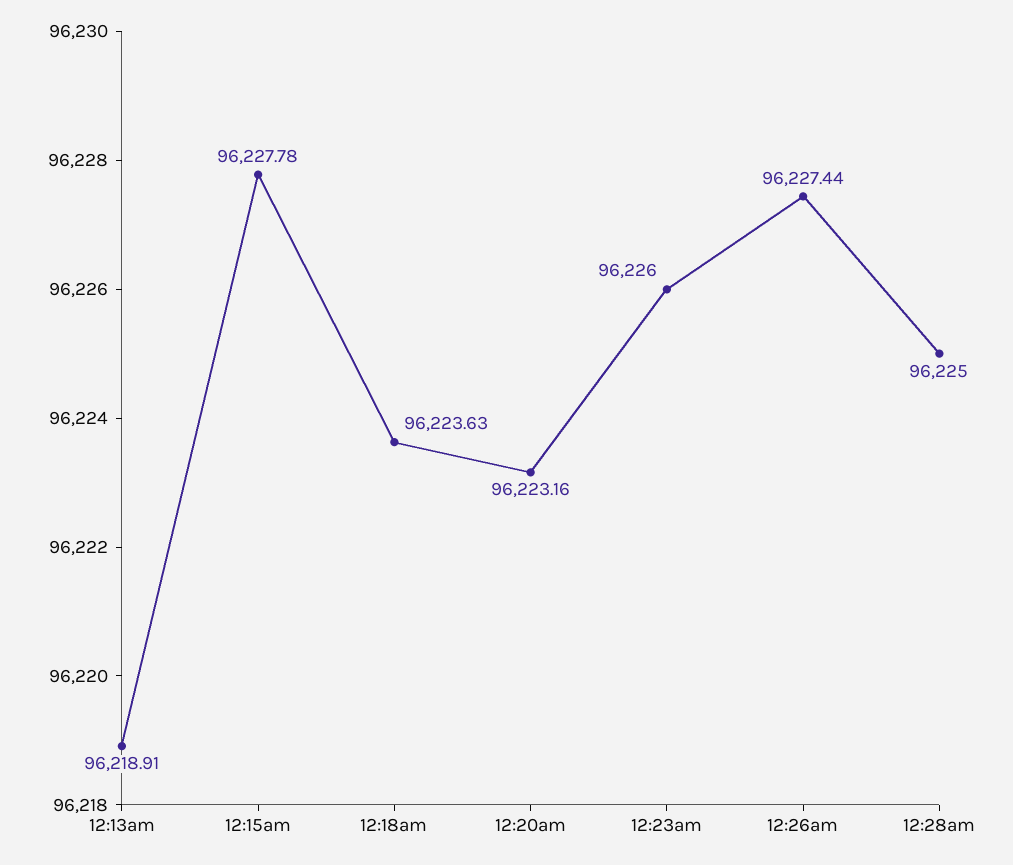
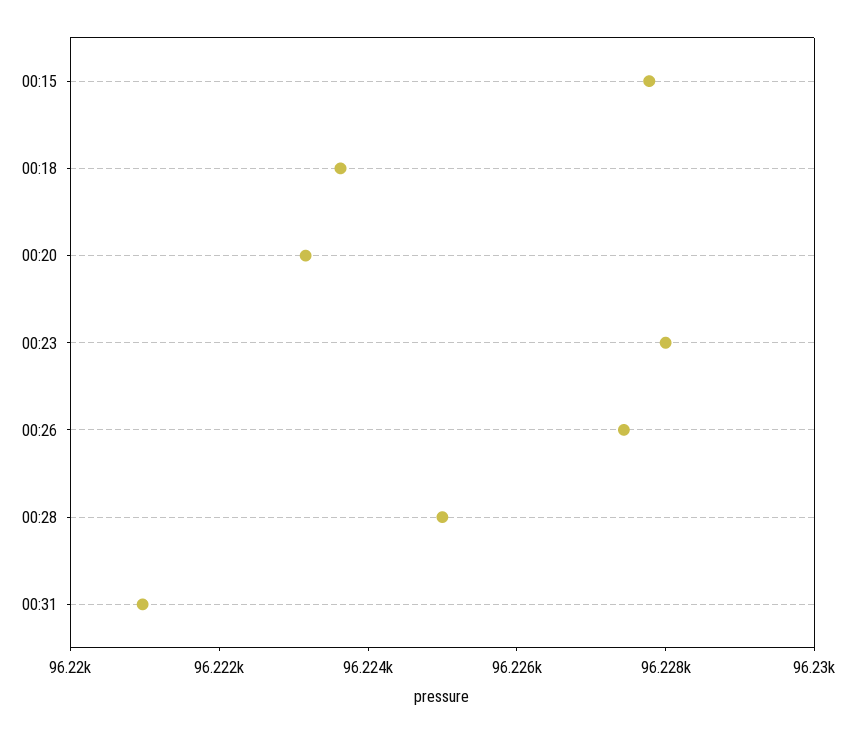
12:13am: 96218.91 -> none
12:23am: 96226 -> 96228
00:31: none -> 96221

